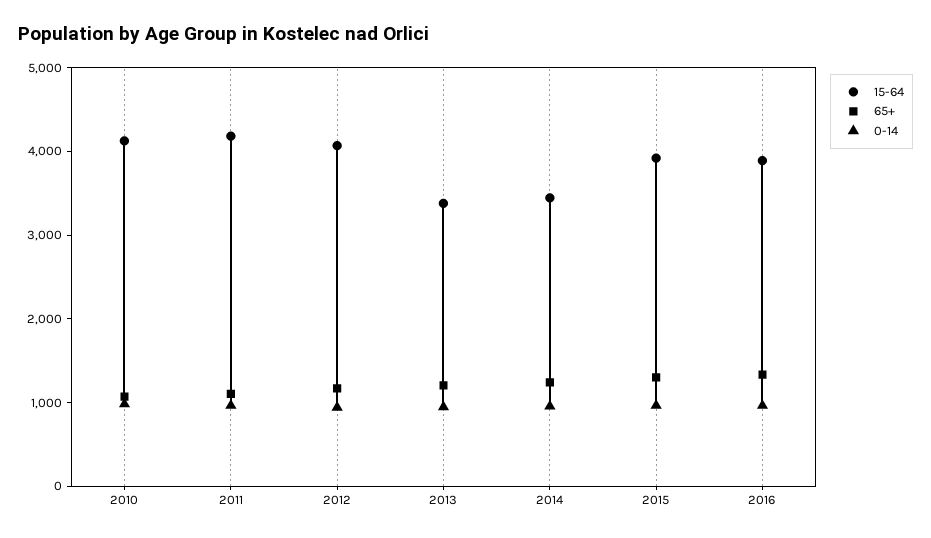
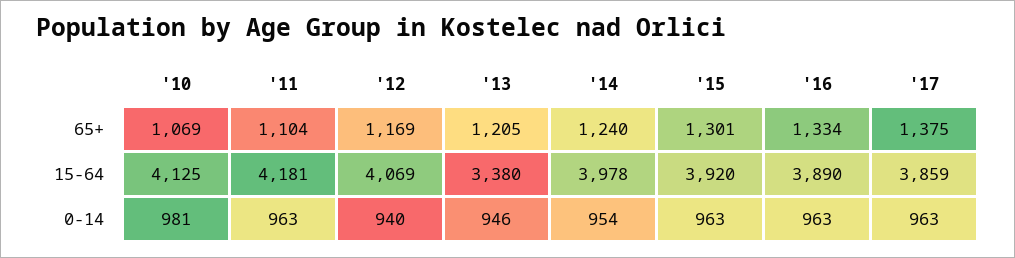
15-64, 2014: 3400 -> 3978
65+, '17: none -> 1375
15-64, '17: none -> 3859
0-14, '17: none -> 963

